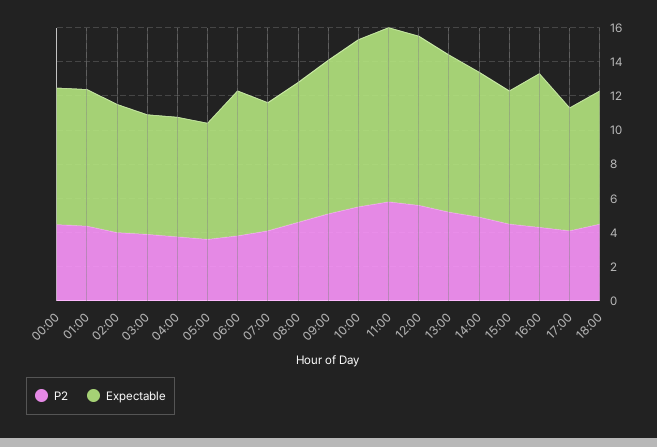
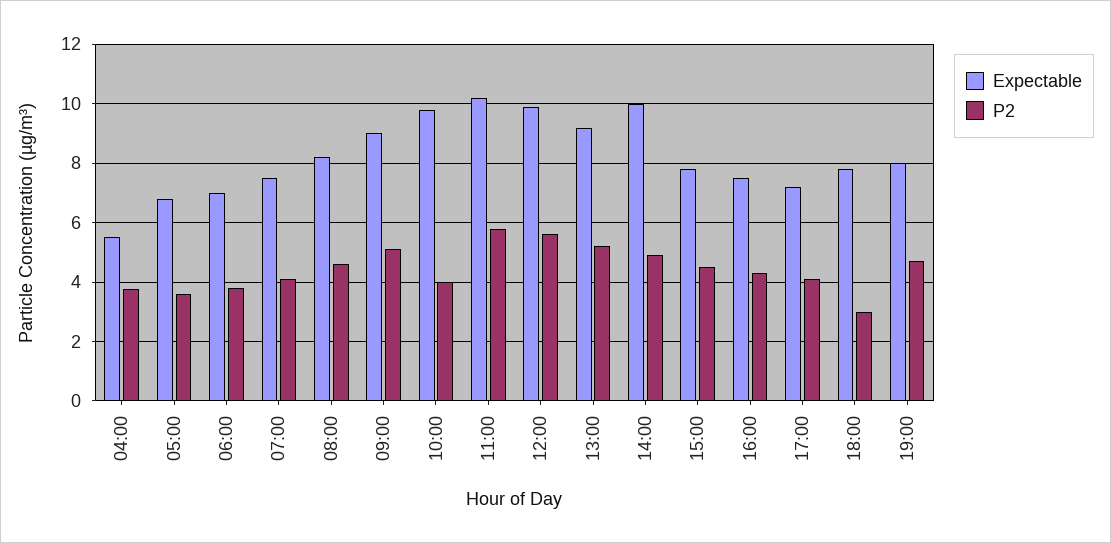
P2, 00:00: 4.5 -> none
Expectable, 00:00: 8 -> none
P2, 01:00: 4.5 -> none
Expectable, 01:00: 8 -> none
P2, 02:00: 4 -> none
Expectable, 02:00: 7.5 -> none
P2, 03:00: 4 -> none
Expectable, 03:00: 7 -> none
Expectable, 04:00: 7 -> 5.5
Expectable, 06:00: 8.5 -> 7
P2, 10:00: 5.5 -> 4
Expectable, 14:00: 8.5 -> 10
Expectable, 16:00: 9 -> 7.5
P2, 18:00: 4.5 -> 3
Expectable, 19:00: none -> 8
P2, 19:00: none -> 4.75

